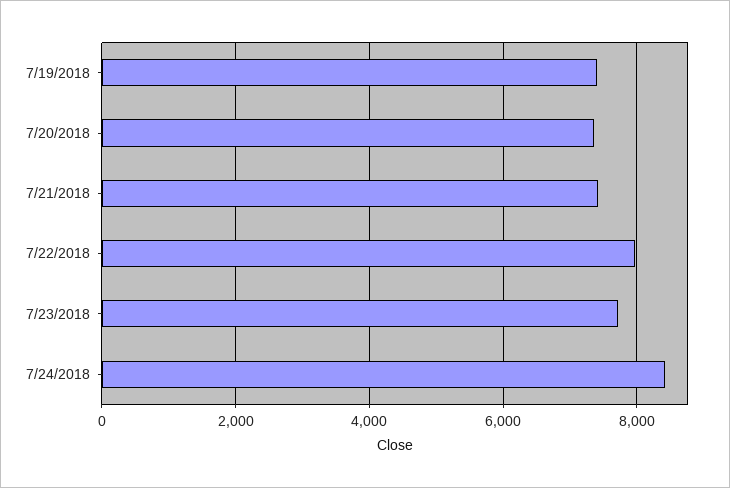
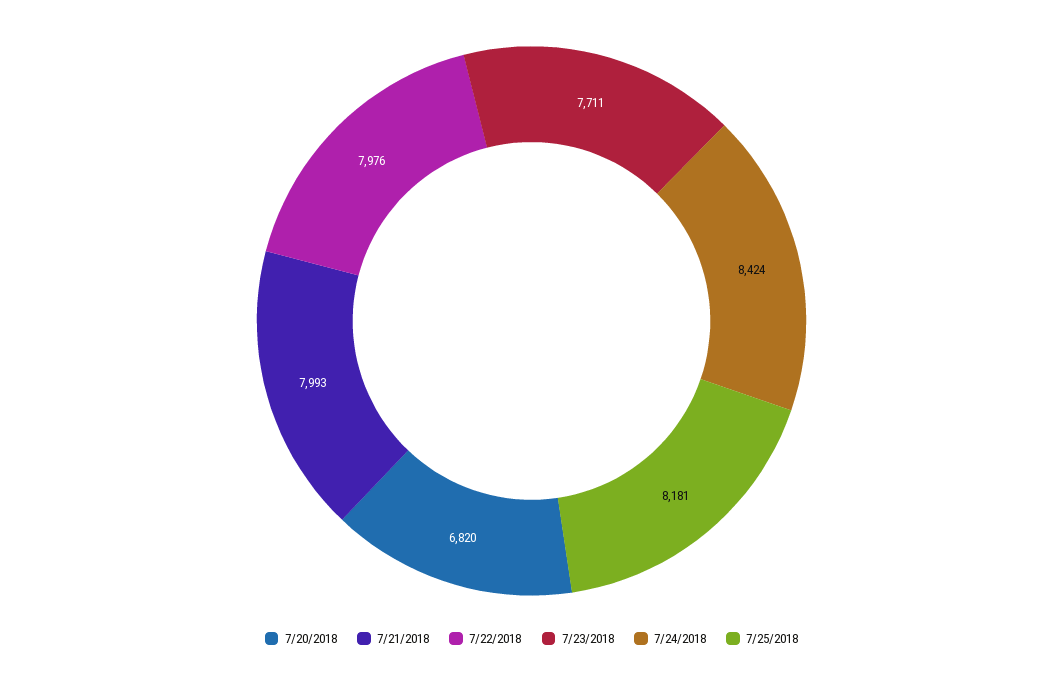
7/19/2018: 7400 -> none
7/20/2018: 7400 -> 6820
7/21/2018: 7400 -> 7993
7/25/2018: none -> 8181

